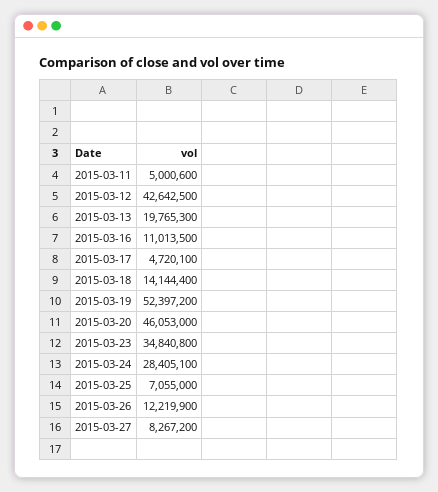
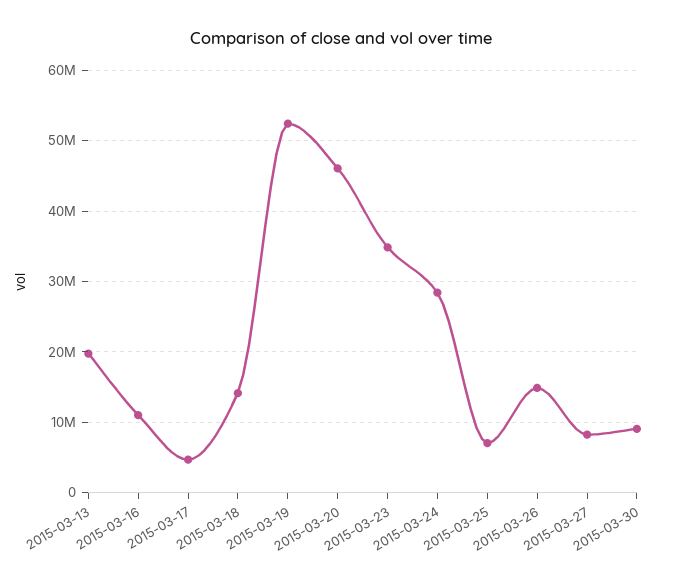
2015-03-11: 5000600 -> none
2015-03-12: 42642500 -> none
2015-03-26: 12219900 -> 15000000
2015-03-30: none -> 9000000

